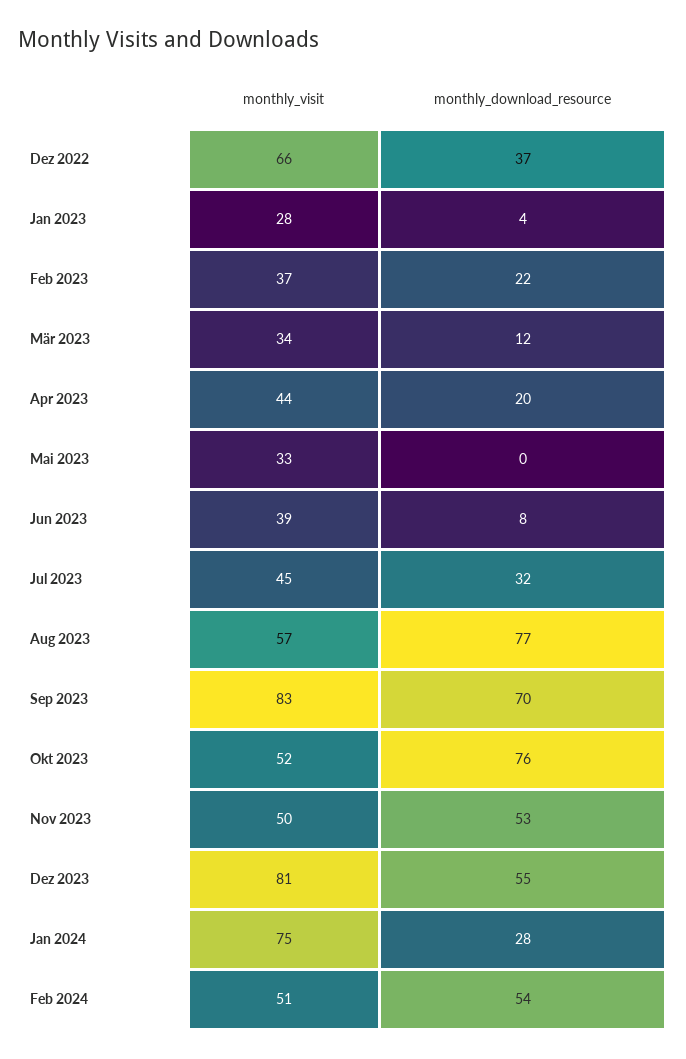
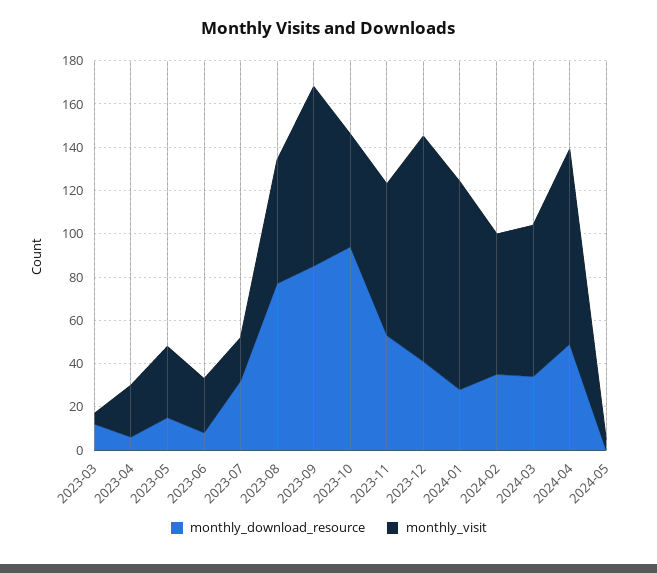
monthly_visit, Dez 2022: 66 -> none
monthly_download_resource, Dez 2022: 37 -> none
monthly_visit, Jan 2023: 28 -> none
monthly_download_resource, Jan 2023: 4 -> none
monthly_visit, Feb 2023: 37 -> none
monthly_download_resource, Feb 2023: 22 -> none
monthly_visit, Mär 2023: 34 -> 5
monthly_visit, Apr 2023: 44 -> 25
monthly_download_resource, Apr 2023: 20 -> 5
monthly_download_resource, Mai 2023: 0 -> 15
monthly_visit, Jun 2023: 39 -> 25
monthly_visit, Jul 2023: 45 -> 20
monthly_download_resource, Sep 2023: 70 -> 85
monthly_download_resource, Okt 2023: 76 -> 95
monthly_visit, Nov 2023: 50 -> 70
monthly_visit, Dez 2023: 81 -> 105
monthly_download_resource, Dez 2023: 55 -> 40
monthly_visit, Jan 2024: 75 -> 95
monthly_visit, Feb 2024: 51 -> 65
monthly_download_resource, Feb 2024: 54 -> 35
monthly_download_resource, 2024-03: none -> 35
monthly_visit, 2024-03: none -> 70
monthly_download_resource, 2024-04: none -> 50
monthly_visit, 2024-04: none -> 90
monthly_download_resource, 2024-05: none -> 0
monthly_visit, 2024-05: none -> 5

